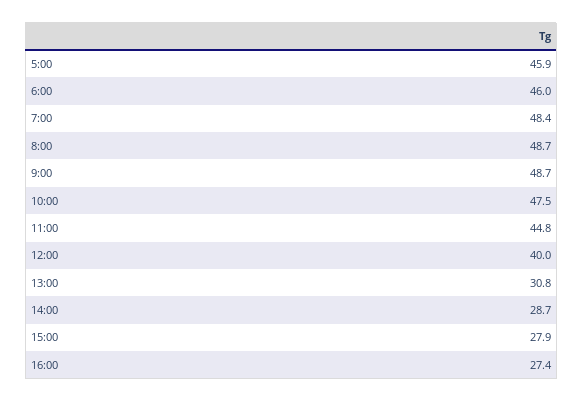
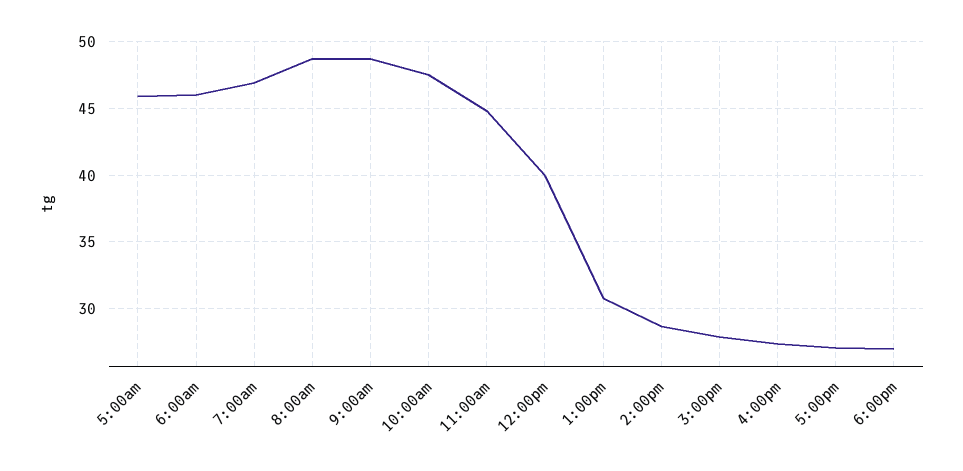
7:00: 48.4 -> 47
5:00pm: none -> 27
6:00pm: none -> 27

